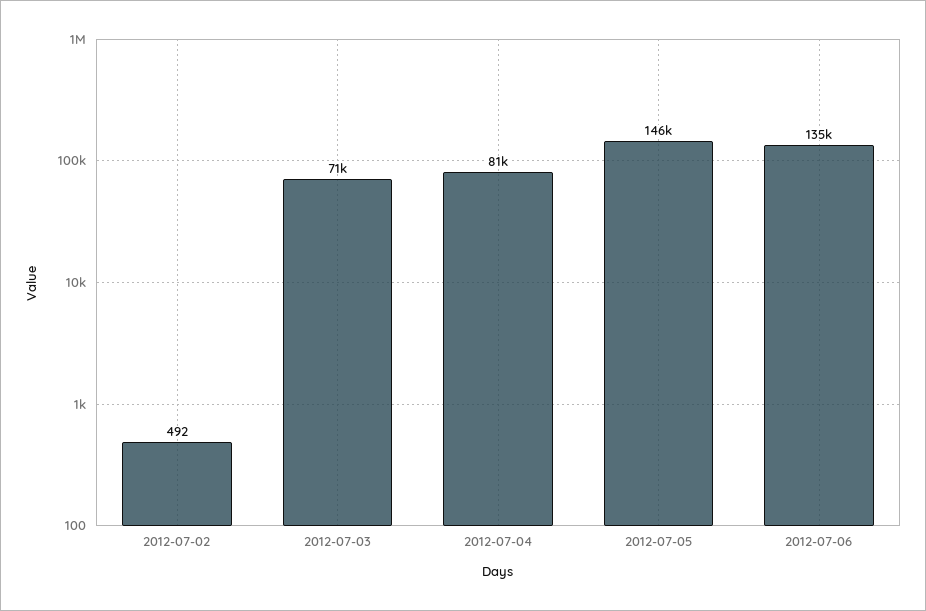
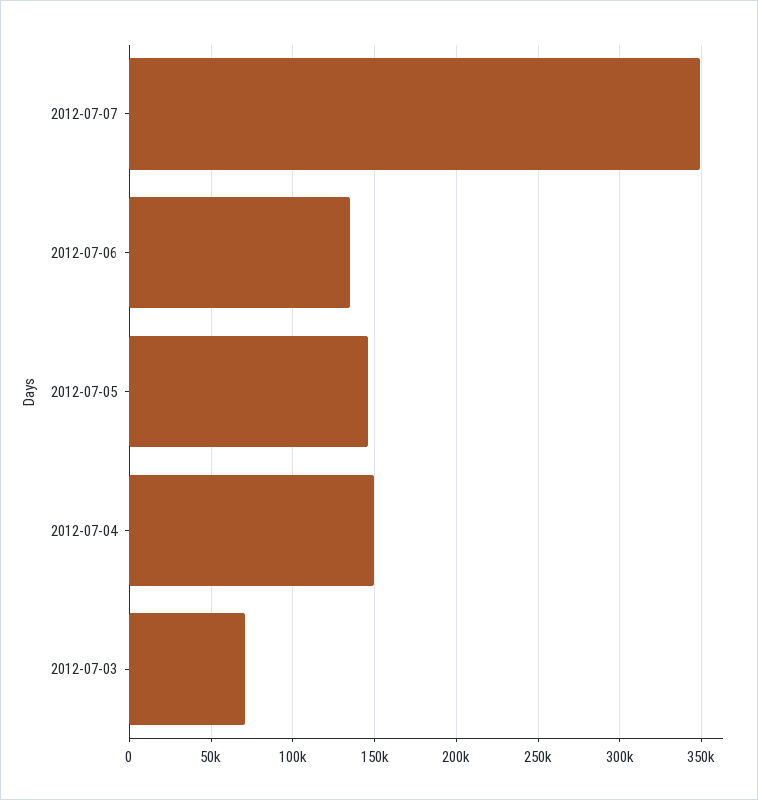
2012-07-02: 492 -> none
2012-07-04: 81000 -> 150000
2012-07-07: none -> 350000

